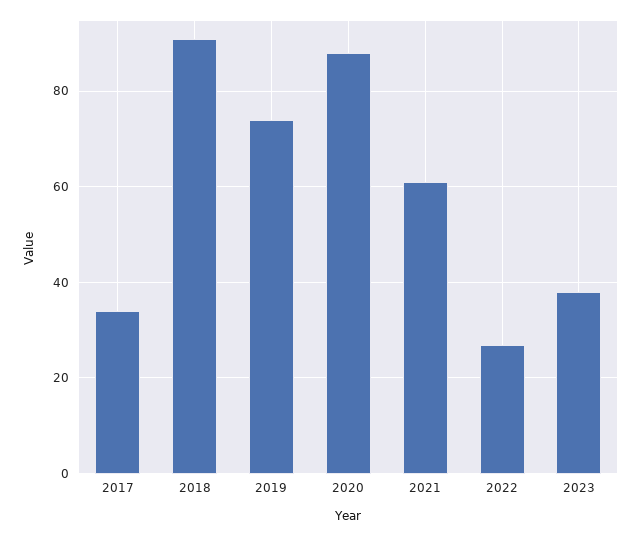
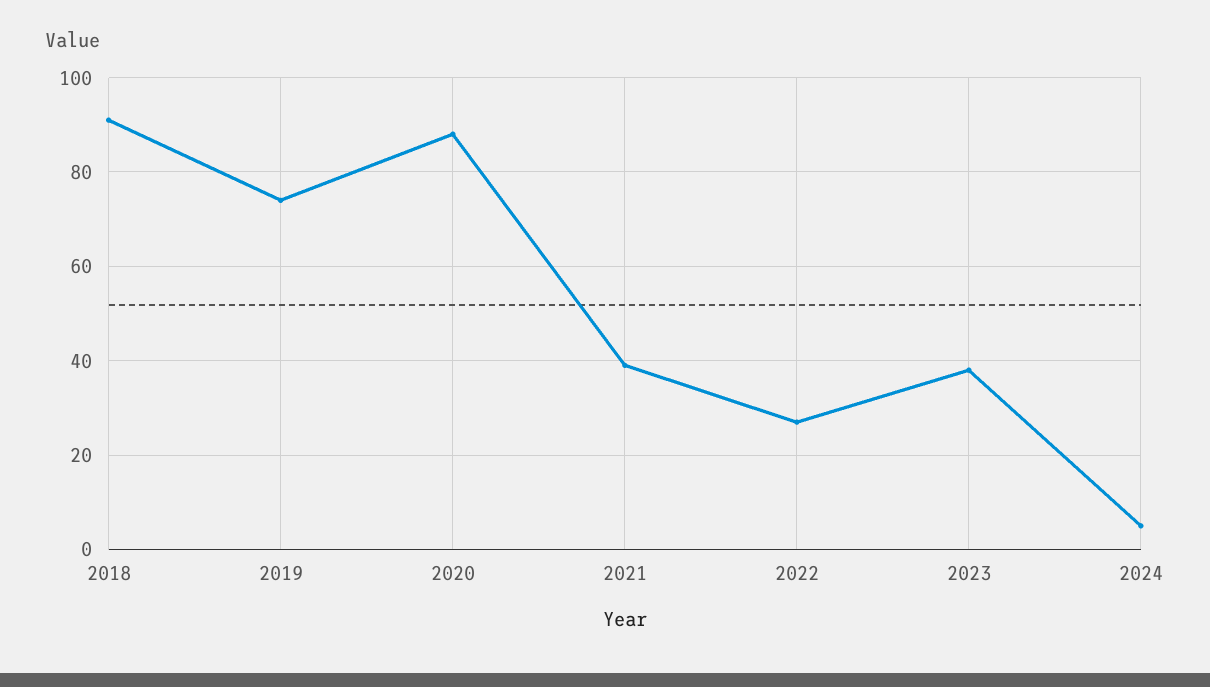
2017: 35 -> none
2021: 60 -> 40
2024: none -> 5

